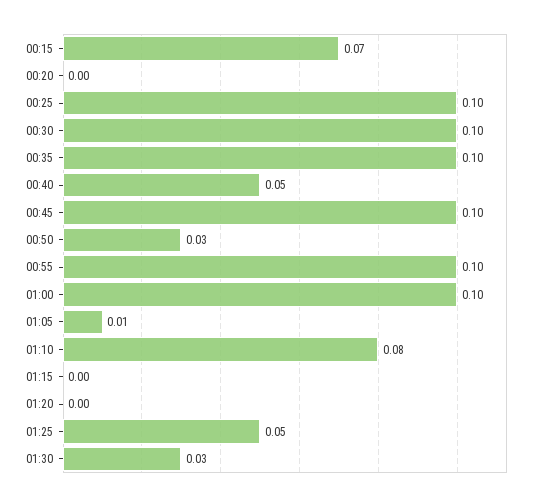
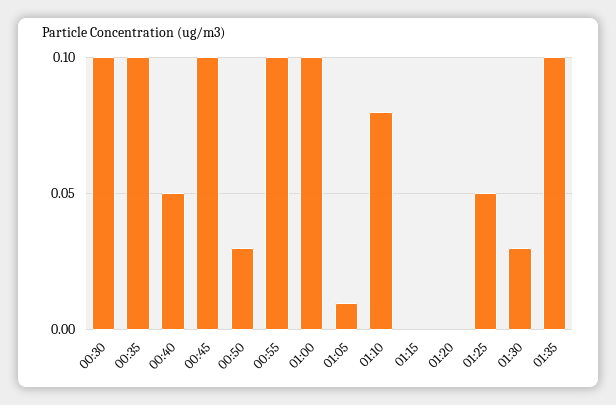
00:15: 0.07 -> none
00:20: 0 -> none
00:25: 0.1 -> none
01:35: none -> 0.1

